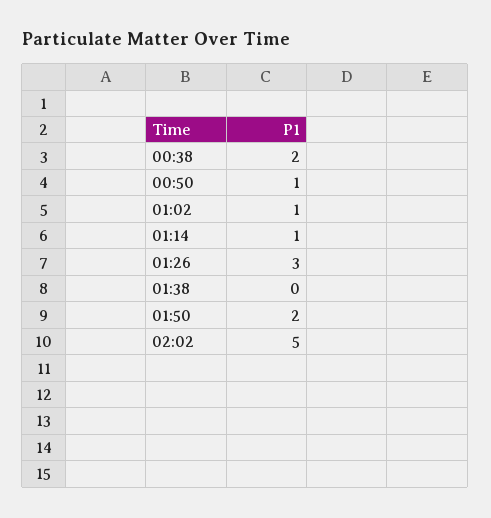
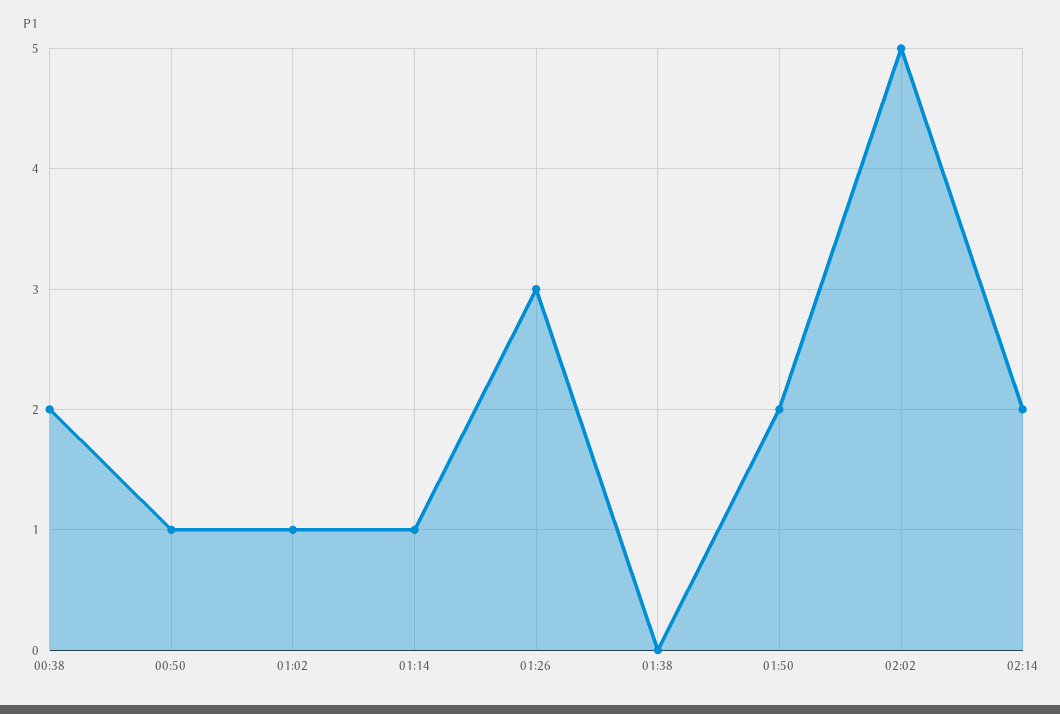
02:14: none -> 2

